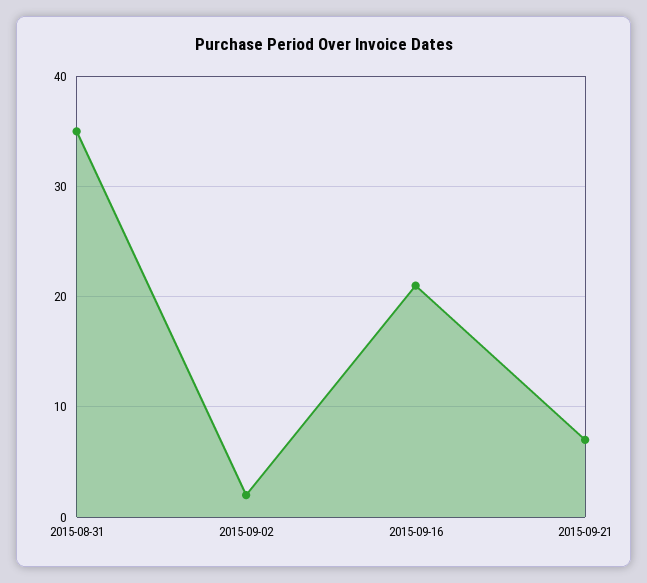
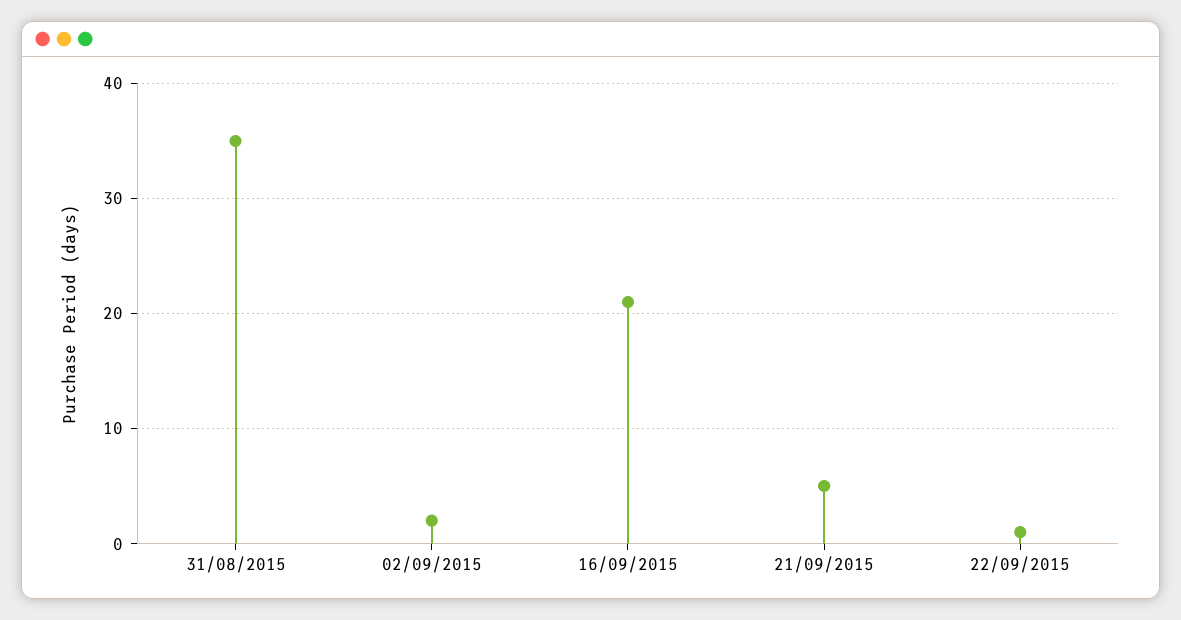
2015-09-21: 7 -> 5
22/09/2015: none -> 1

